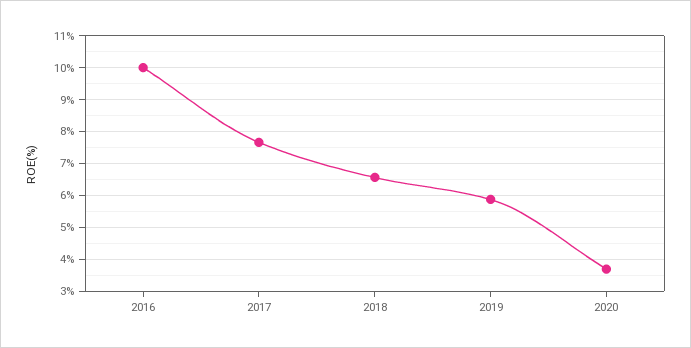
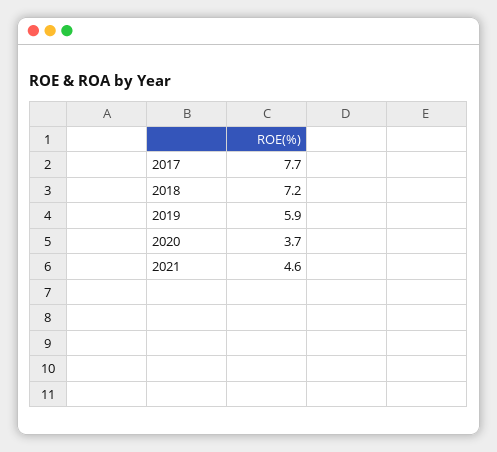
2016: 10 -> none
2018: 6.6 -> 7.2
2021: none -> 4.6

